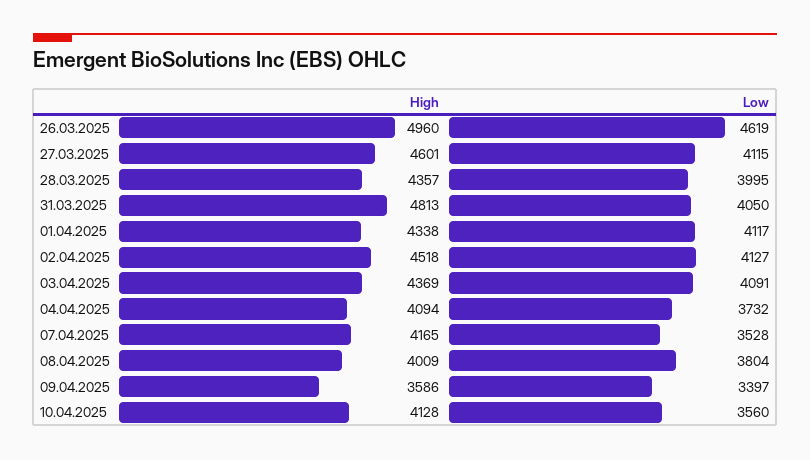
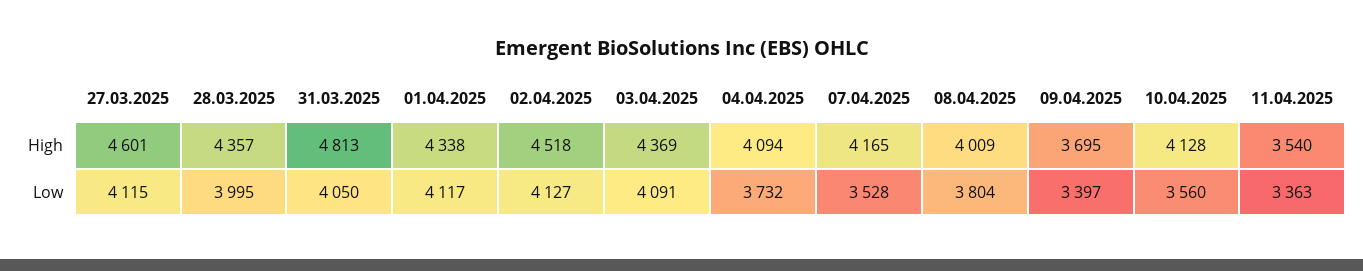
High, 26.03.2025: 4960 -> none
Low, 26.03.2025: 4619 -> none
High, 09.04.2025: 3586 -> 3695
High, 11.04.2025: none -> 3540
Low, 11.04.2025: none -> 3363

